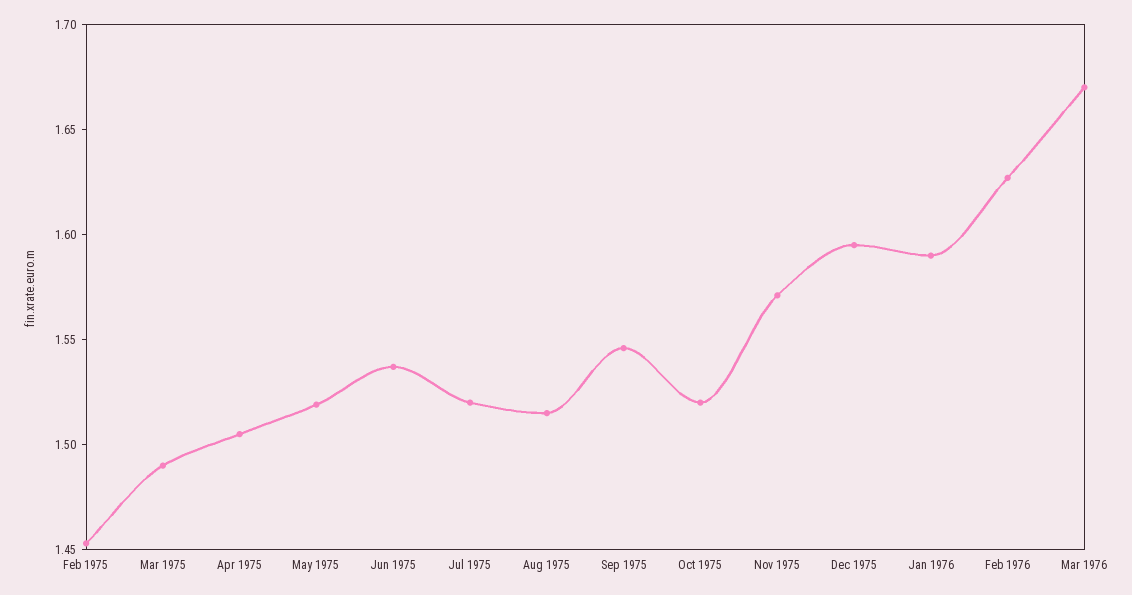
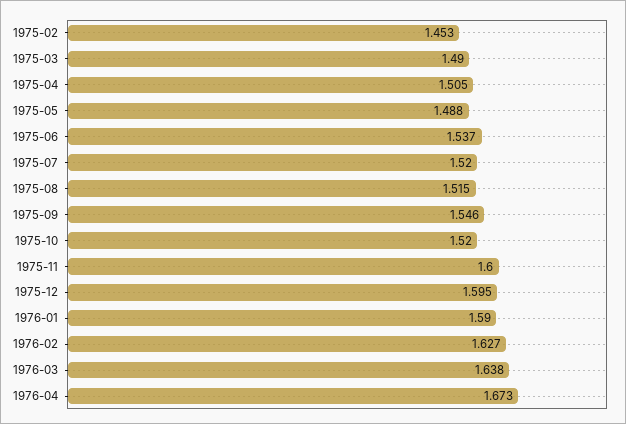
May 1975: 1.52 -> 1.488
Nov 1975: 1.57 -> 1.6
Mar 1976: 1.67 -> 1.638
1976-04: none -> 1.673

